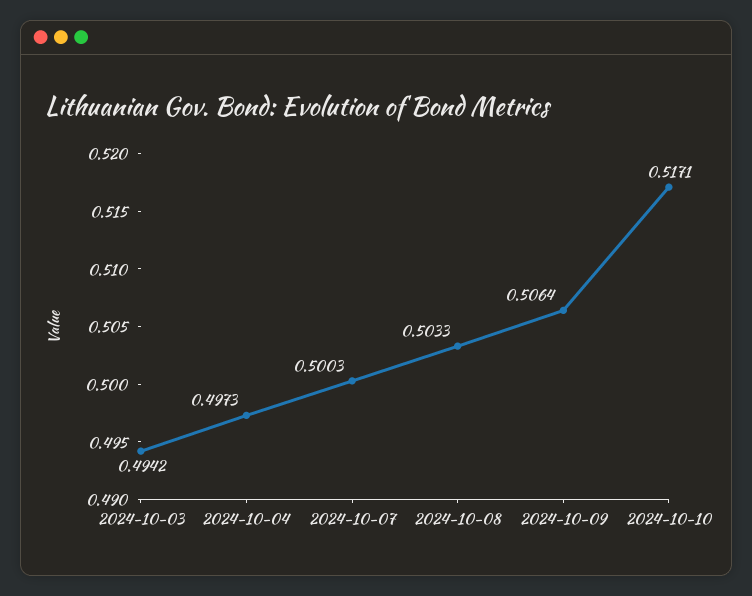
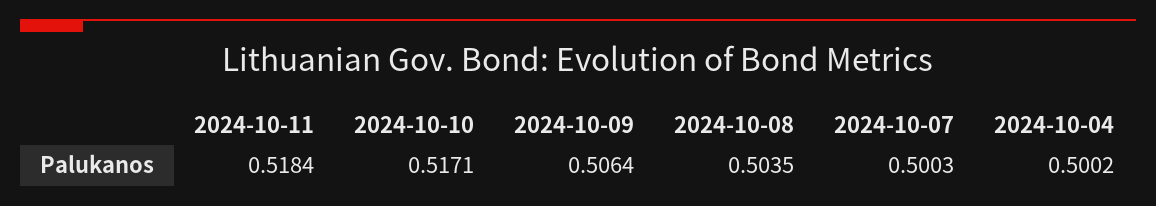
2024-10-03: 0.4942 -> none
2024-10-04: 0.4973 -> 0.5002
2024-10-08: 0.5033 -> 0.5035
2024-10-11: none -> 0.5184

